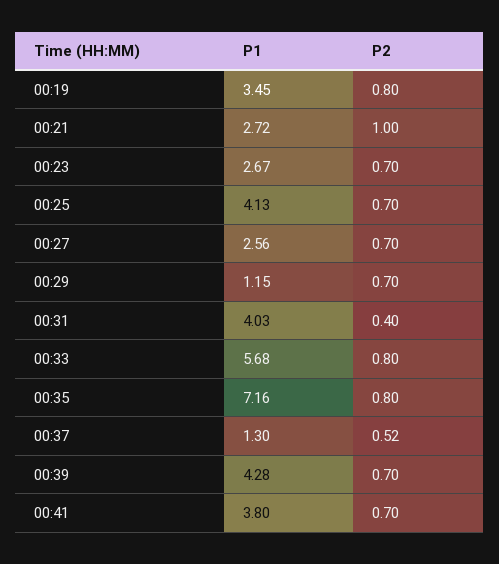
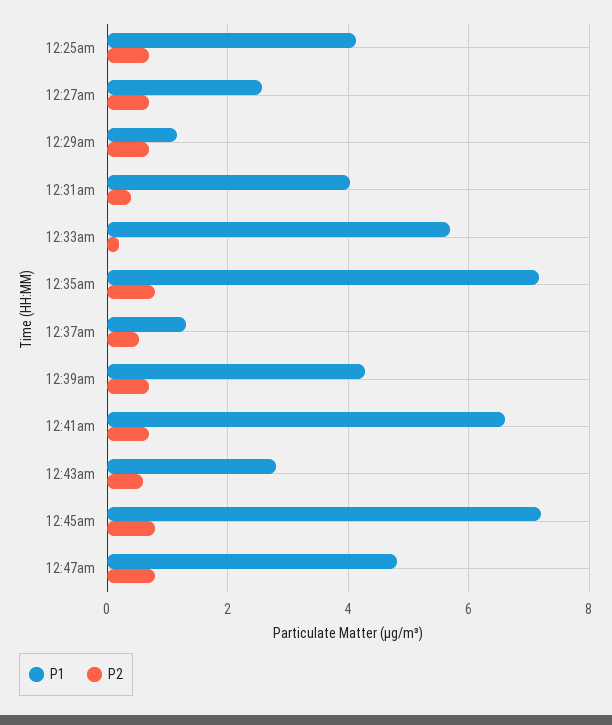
P1, 00:19: 3.45 -> none
P2, 00:19: 0.8 -> none
P1, 00:21: 2.72 -> none
P2, 00:21: 1 -> none
P1, 00:23: 2.67 -> none
P2, 00:23: 0.7 -> none
P2, 00:33: 0.8 -> 0.2
P1, 00:41: 3.8 -> 6.6
P1, 12:43am: none -> 2.8
P2, 12:43am: none -> 0.6
P1, 12:45am: none -> 7.2
P2, 12:45am: none -> 0.8
P1, 12:47am: none -> 4.8
P2, 12:47am: none -> 0.8

